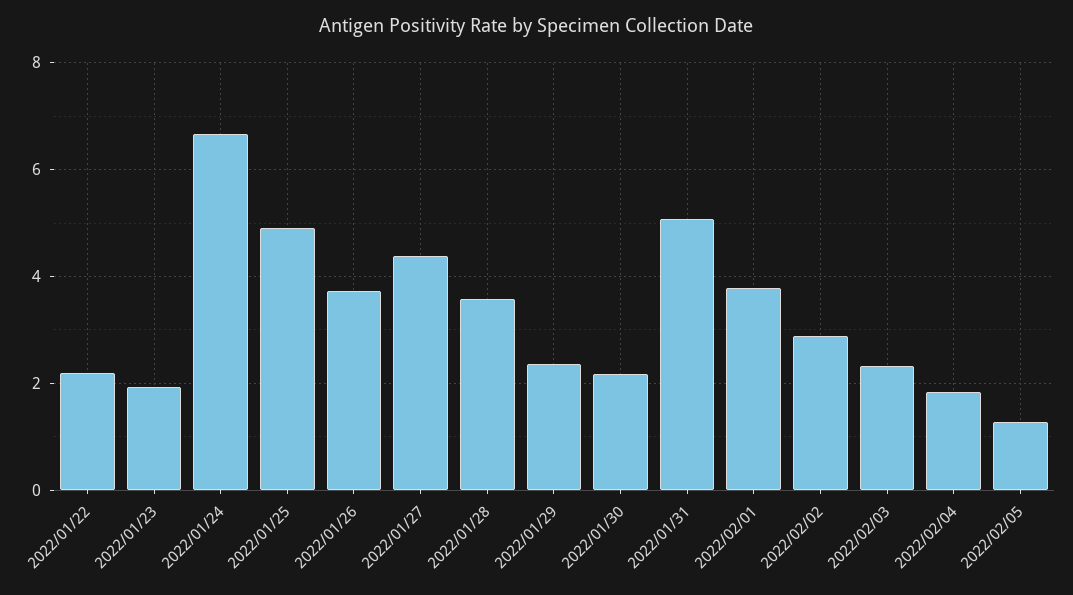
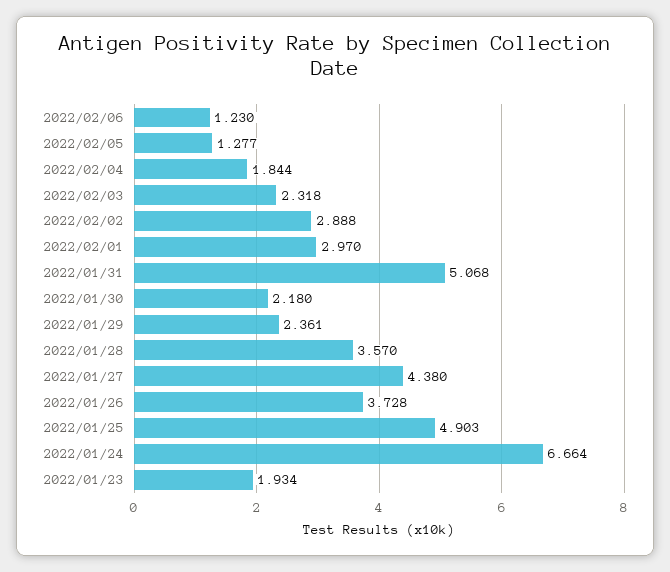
2022/01/22: 2.2 -> none
2022/02/01: 3.8 -> 2.97
2022/02/06: none -> 1.23

